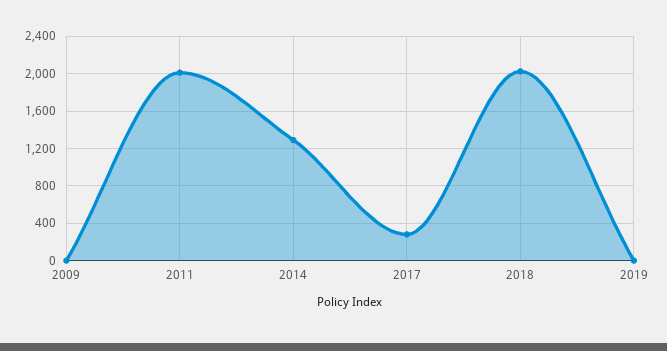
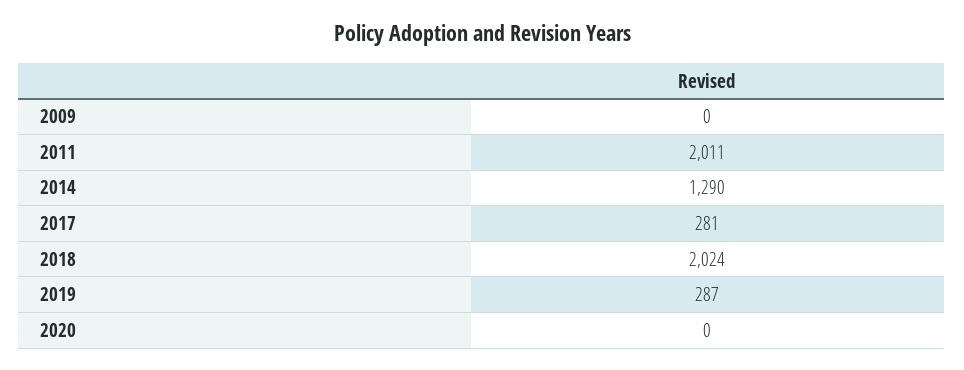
2019: 0 -> 287
2020: none -> 0

